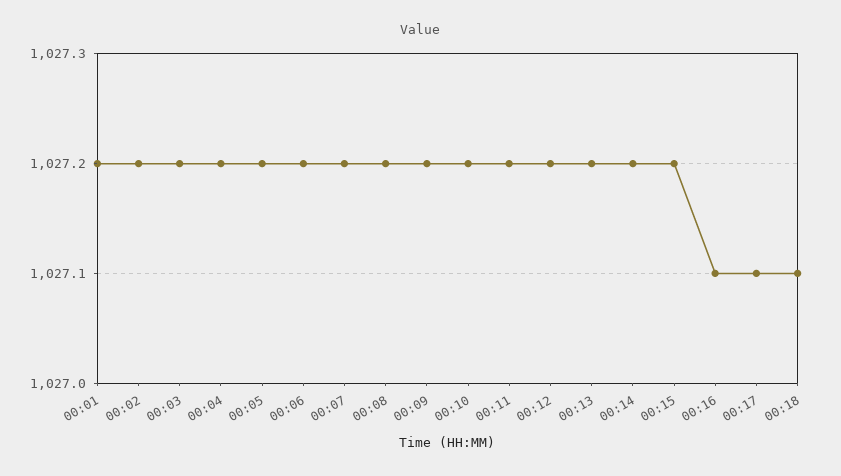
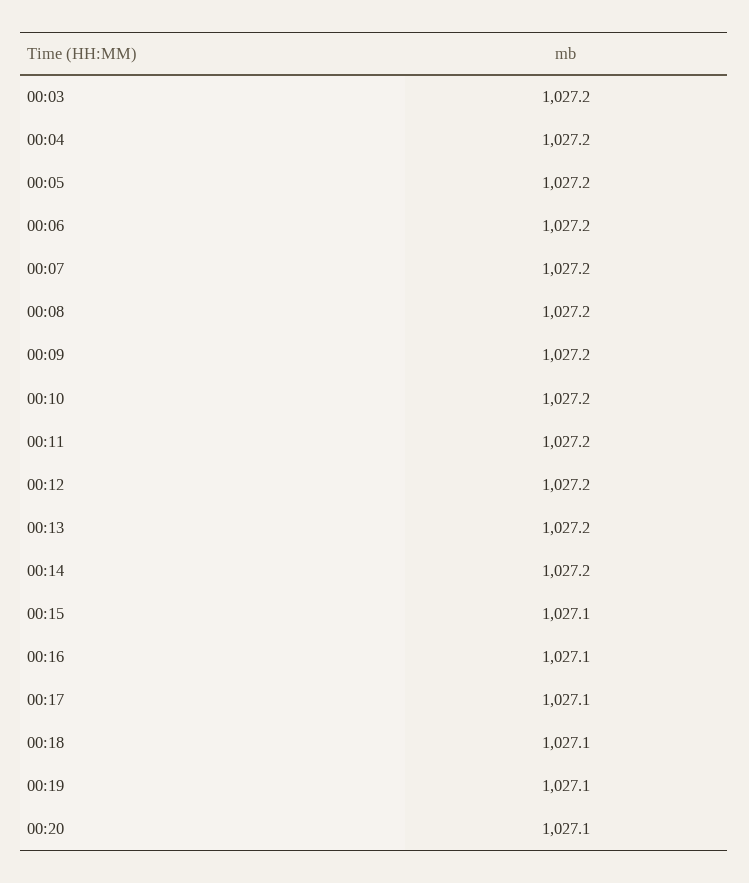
00:01: 1027.2 -> none
00:02: 1027.2 -> none
00:15: 1027.2 -> 1027.1
00:19: none -> 1027.1
00:20: none -> 1027.1

